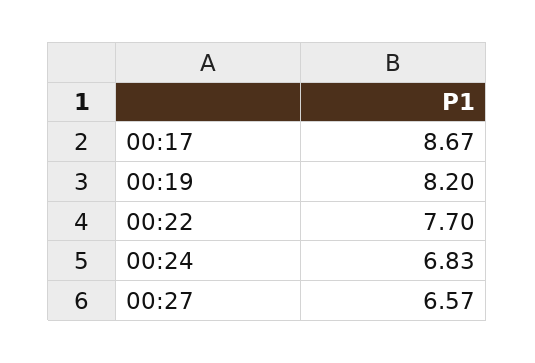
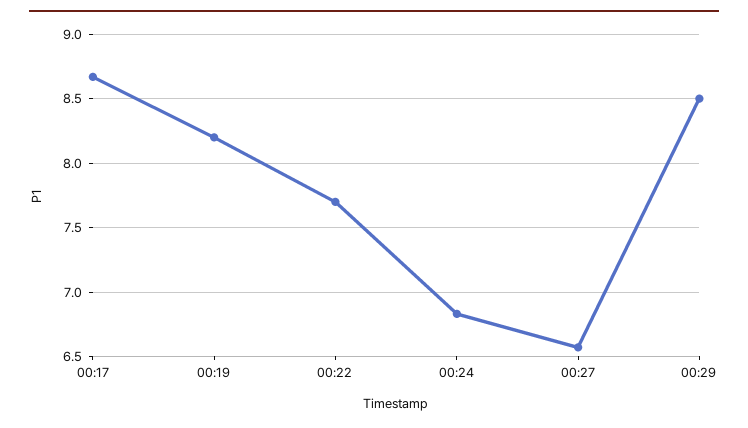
00:29: none -> 8.5

